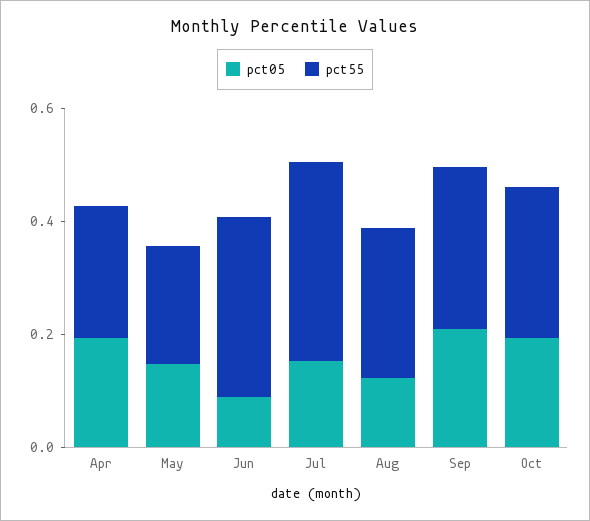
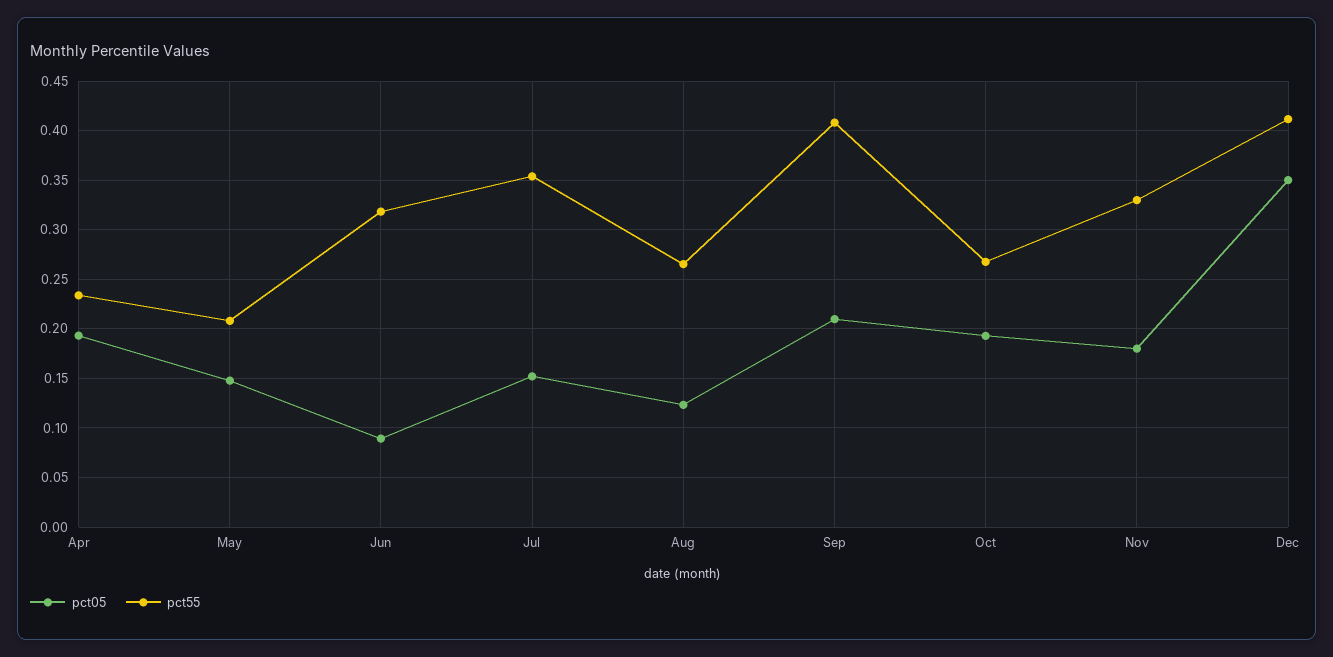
pct55, Sep: 0.3 -> 0.41
pct05, Nov: none -> 0.18
pct55, Nov: none -> 0.33
pct05, Dec: none -> 0.35
pct55, Dec: none -> 0.41

